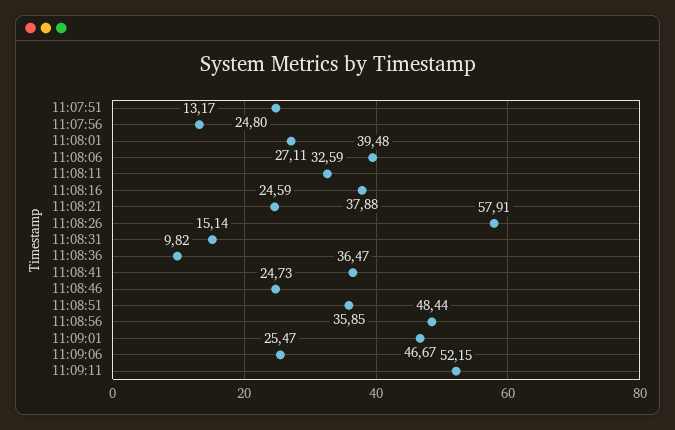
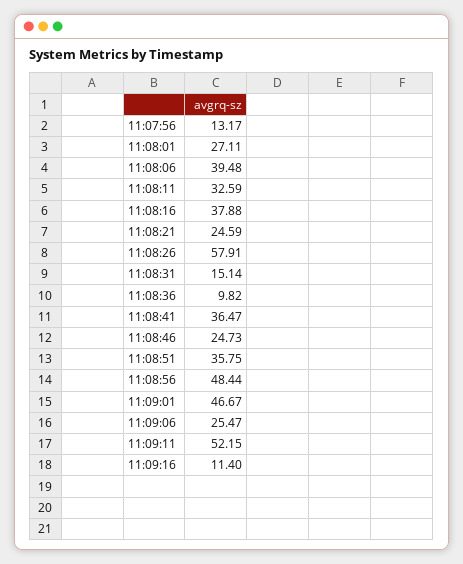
11:07:51: 24.8 -> none
11:08:51: 35.85 -> 35.75
11:09:16: none -> 11.4

